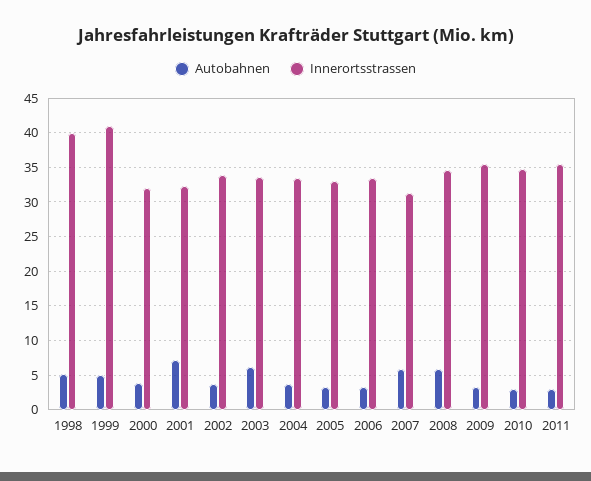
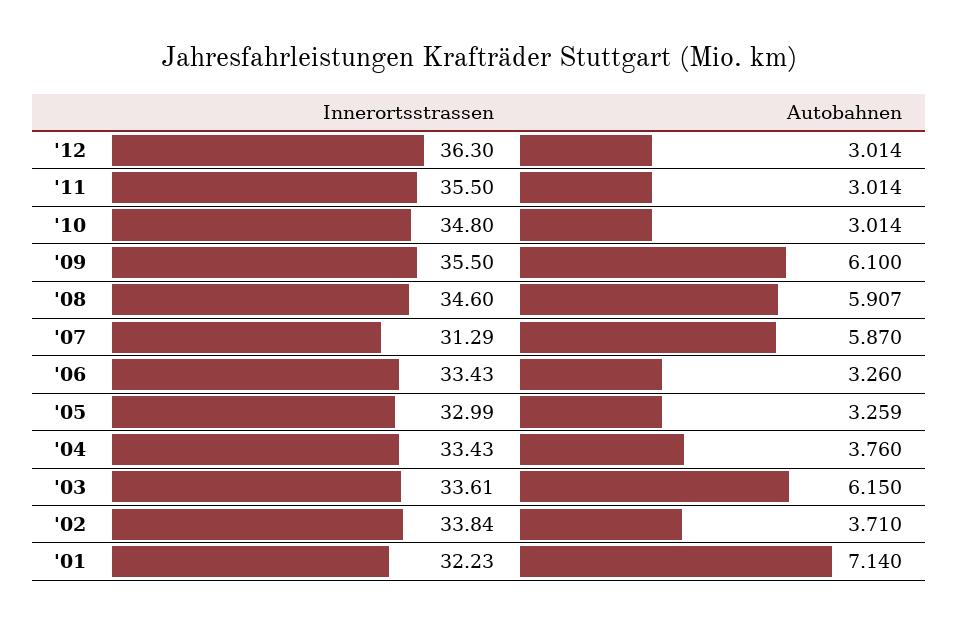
Autobahnen, 1998: 5 -> none
Innerortsstrassen, 1998: 40 -> none
Autobahnen, 1999: 5 -> none
Innerortsstrassen, 1999: 41 -> none
Autobahnen, 2000: 4 -> none
Innerortsstrassen, 2000: 32 -> none
Autobahnen, 2009: 3 -> 6.1
Innerortsstrassen, '12: none -> 36.3
Autobahnen, '12: none -> 3.014

